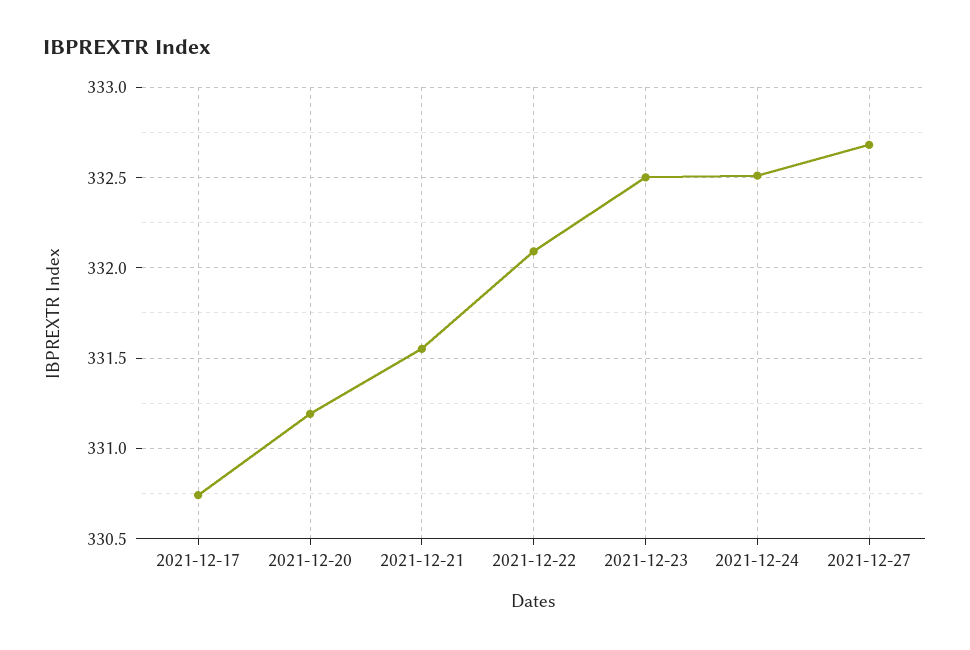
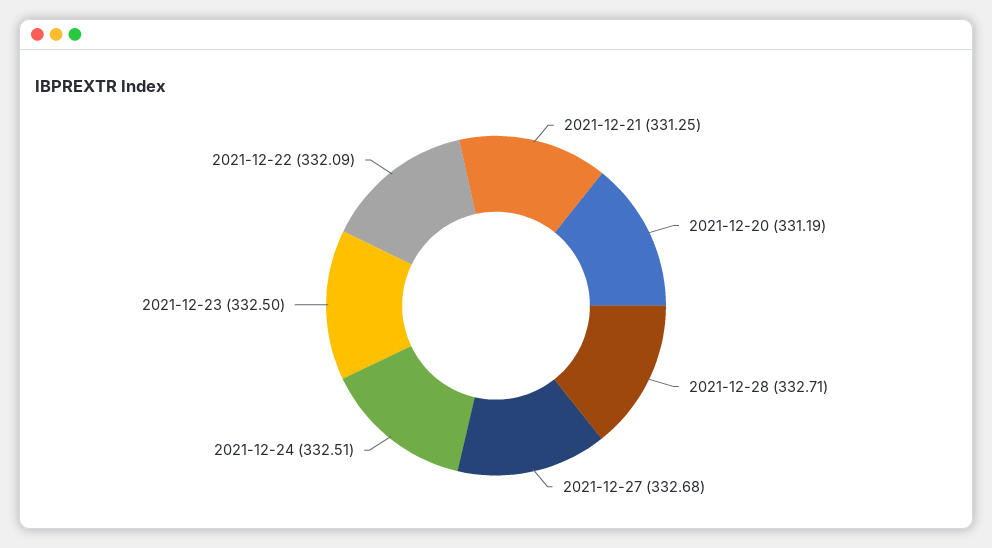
2021-12-17: 330.75 -> none
2021-12-21: 331.55 -> 331.25
2021-12-28: none -> 332.71

